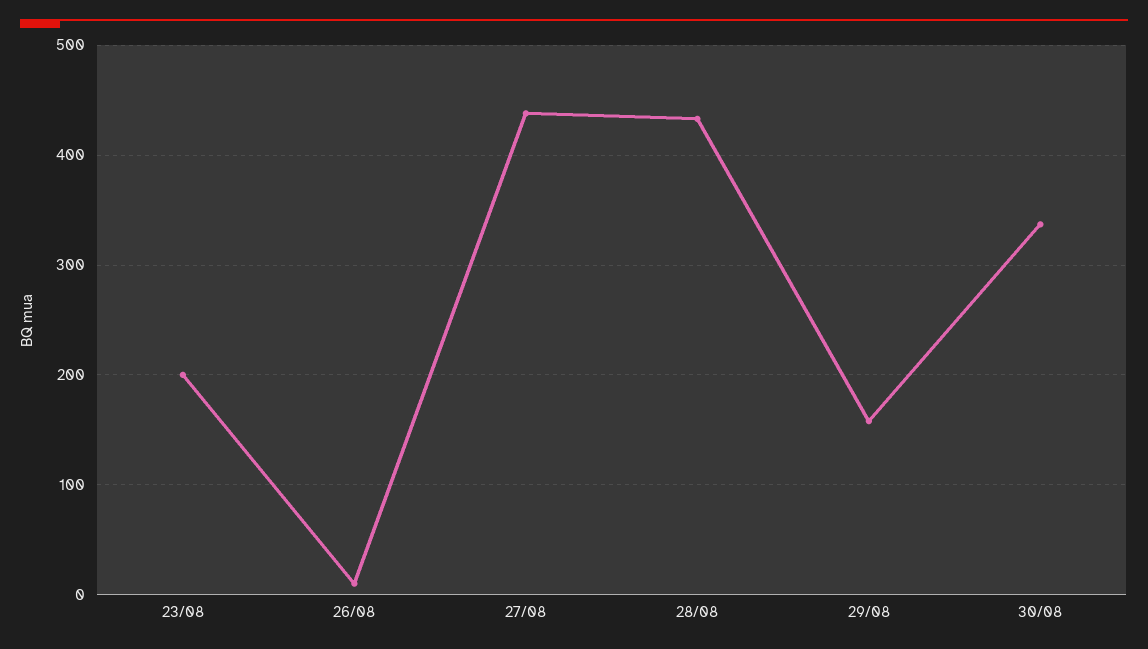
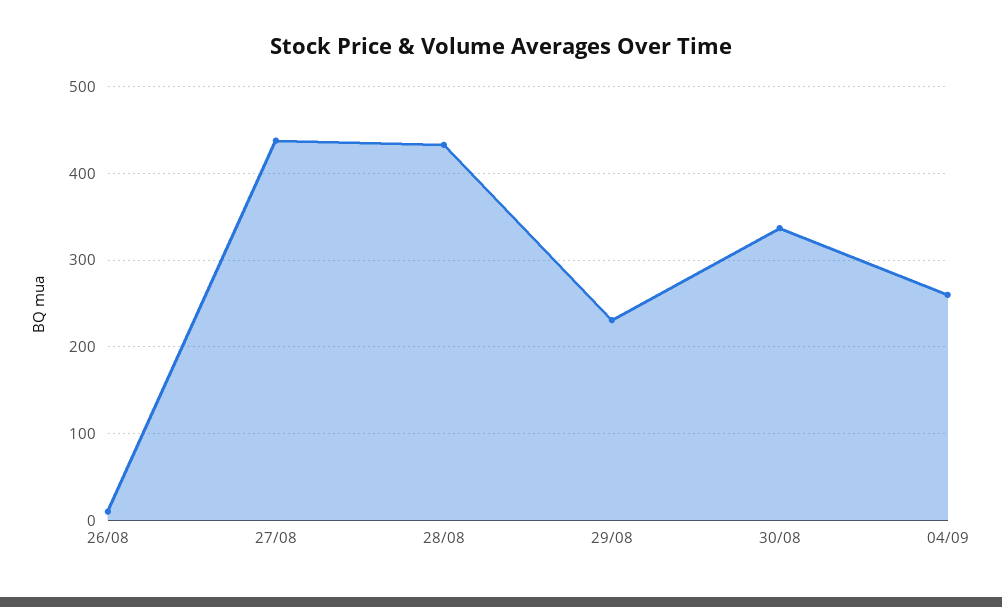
23/08: 200 -> none
29/08: 160 -> 230
04/09: none -> 260

